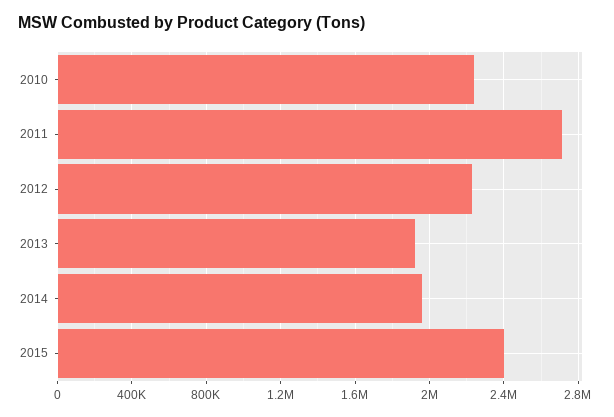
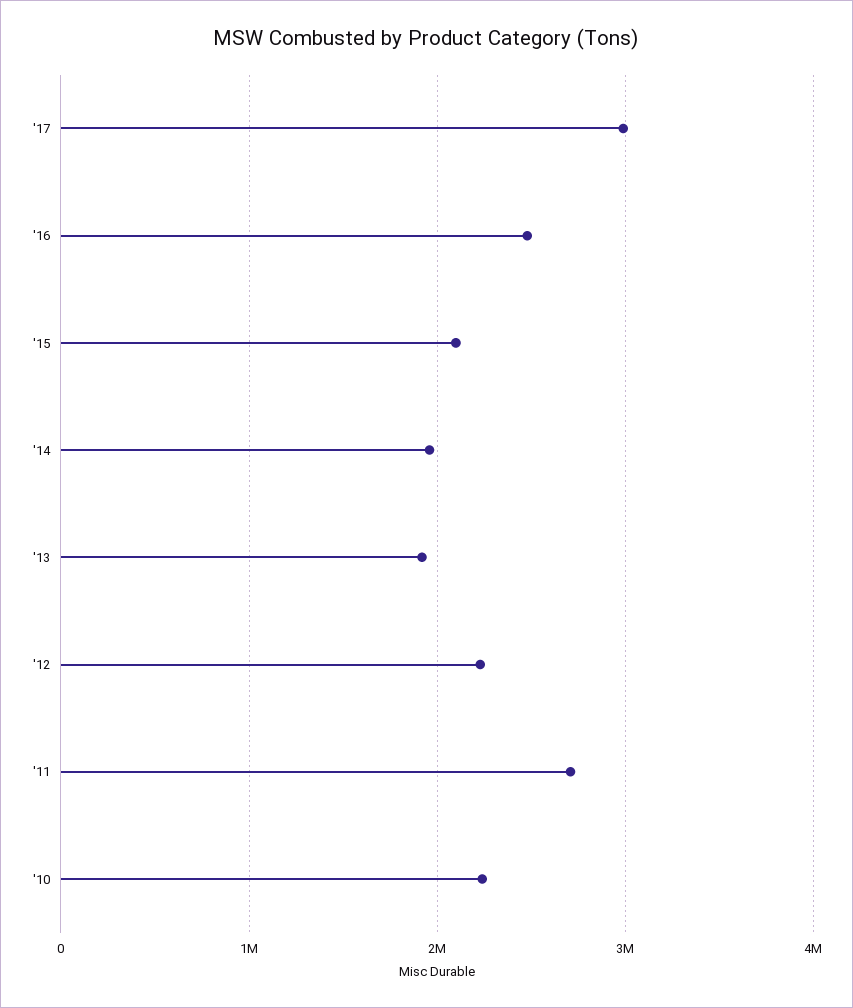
2015: 2400000 -> 2100000
'17: none -> 3000000
'16: none -> 2500000

